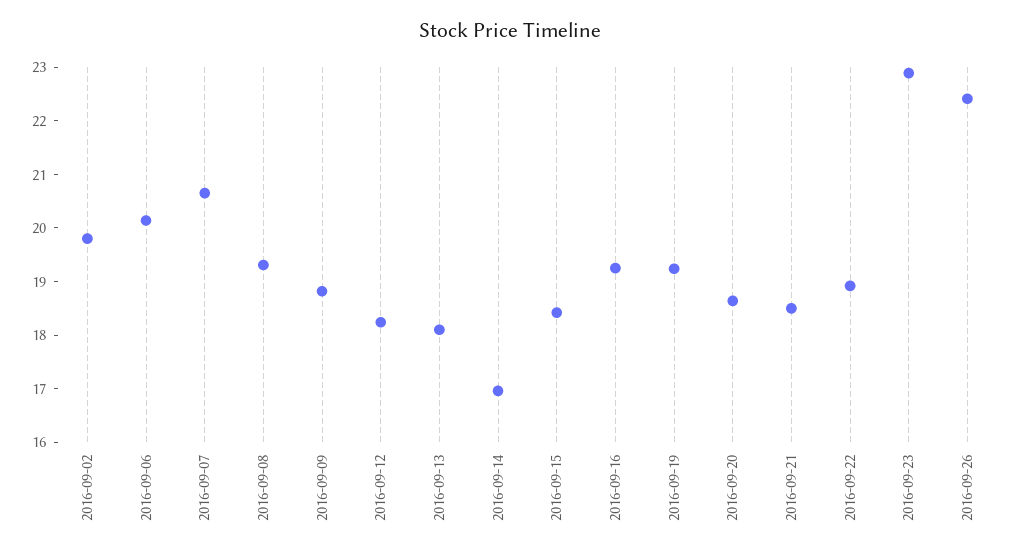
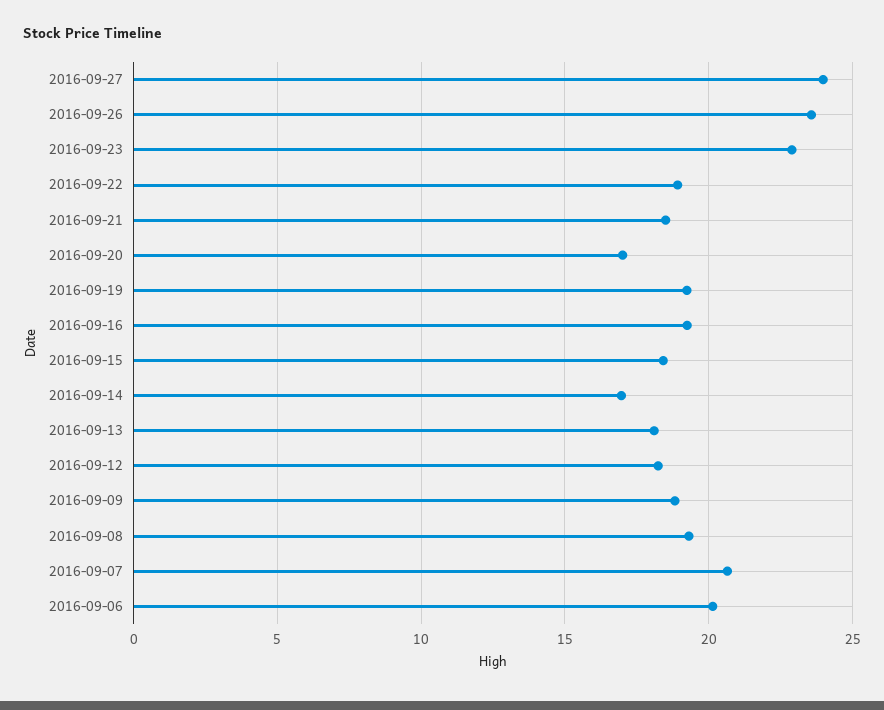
2016-09-02: 19.8 -> none
2016-09-20: 18.6 -> 17
2016-09-26: 22.4 -> 23.5
2016-09-27: none -> 24

